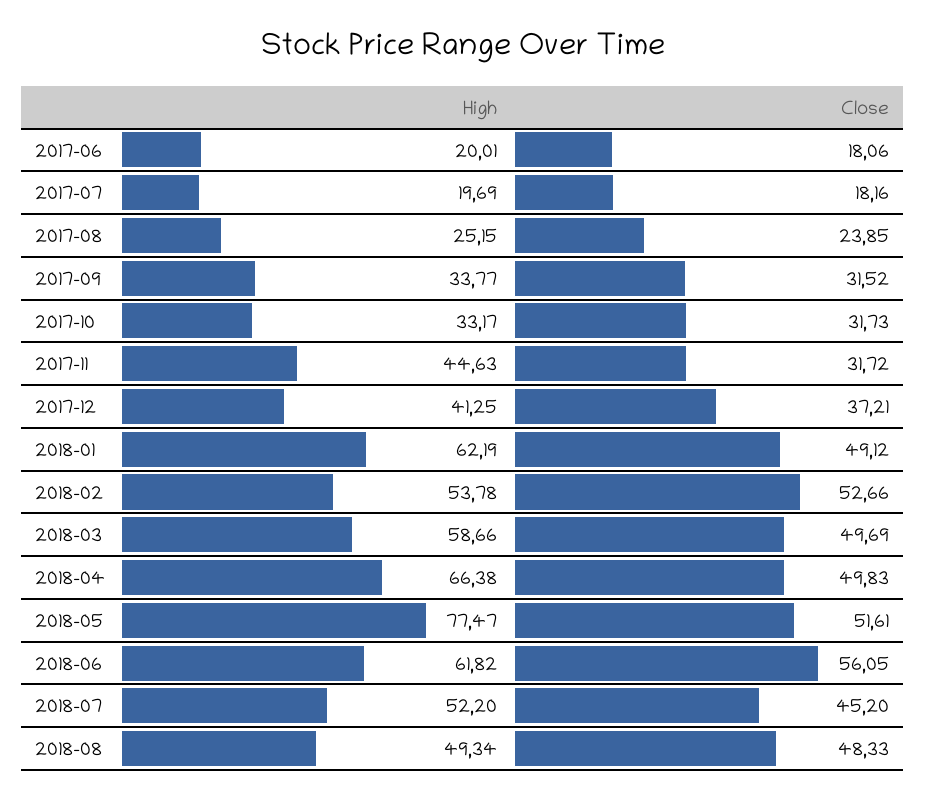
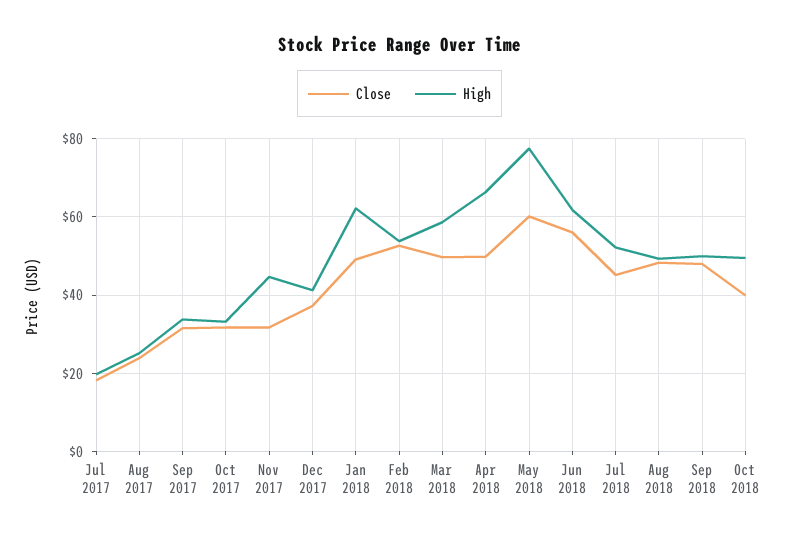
High, 2017-06: 20.01 -> none
Close, 2017-06: 18.06 -> none
Close, 2018-05: 51.61 -> 60
Close, Sep 2018: none -> 48
High, Sep 2018: none -> 50
Close, Oct 2018: none -> 40
High, Oct 2018: none -> 50

